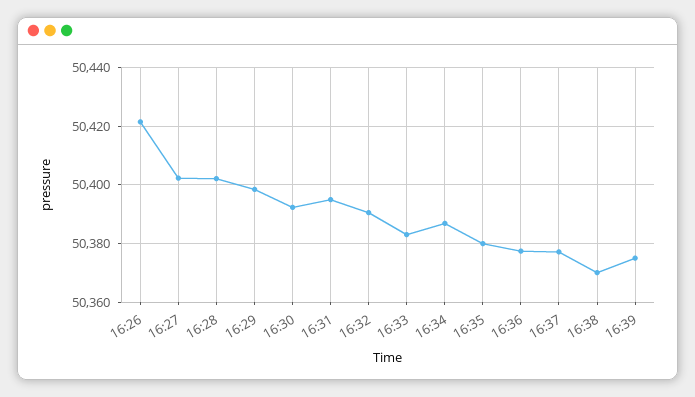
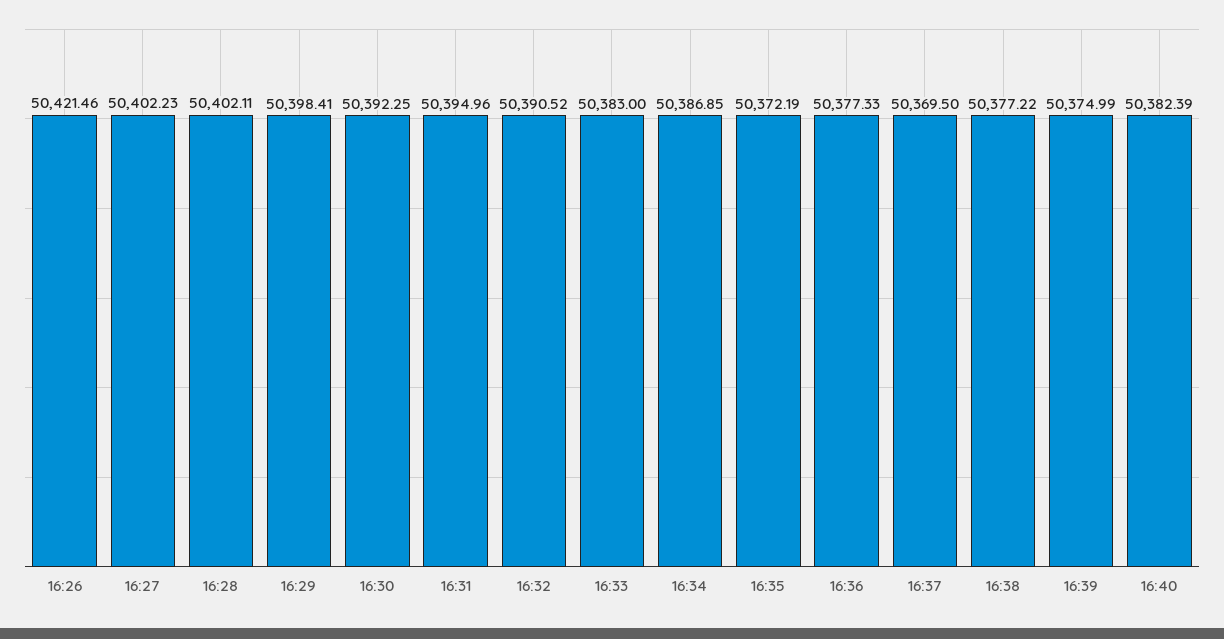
16:35: 50380 -> 50372.19
16:37: 50377.5 -> 50369.5
16:38: 50370 -> 50377.22
16:40: none -> 50382.39

